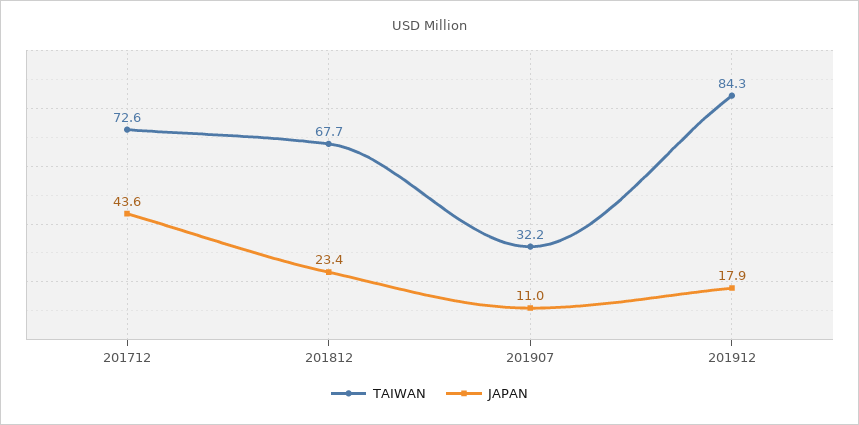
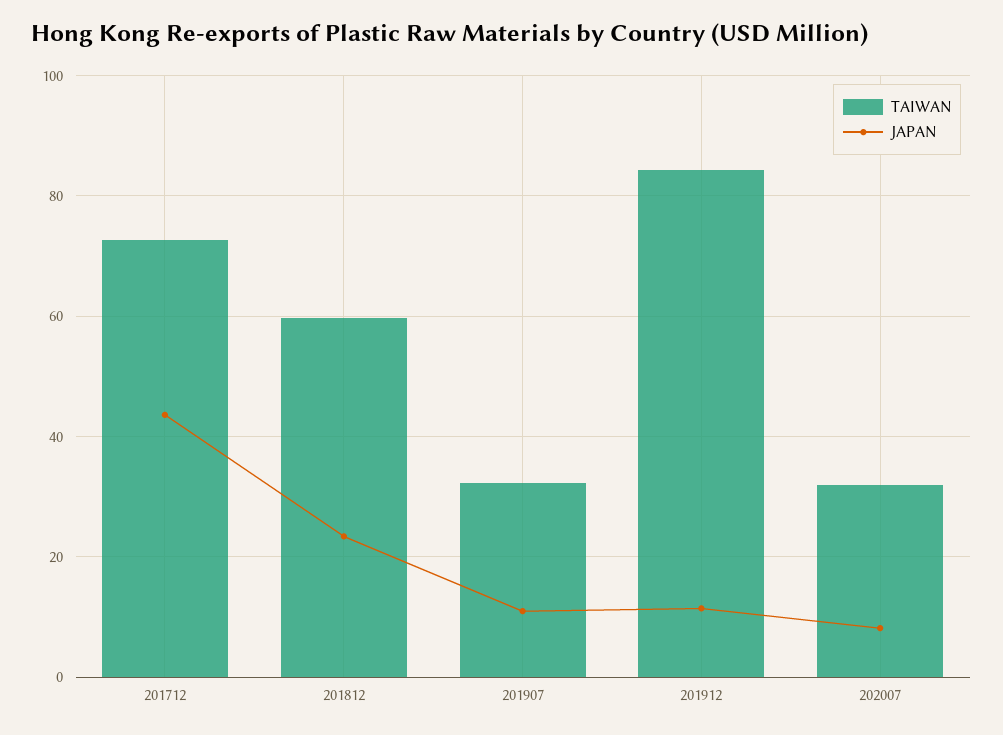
TAIWAN, 201812: 67.7 -> 60
JAPAN, 201912: 17.9 -> 12
TAIWAN, 202007: none -> 32
JAPAN, 202007: none -> 8

